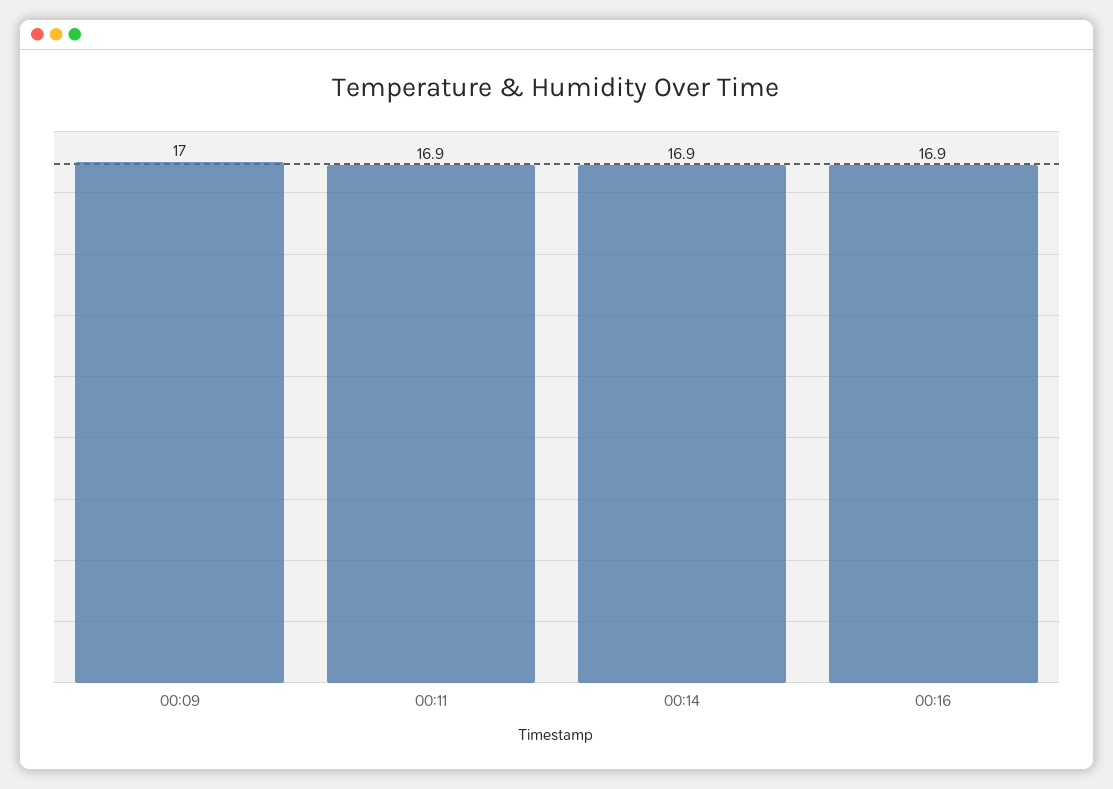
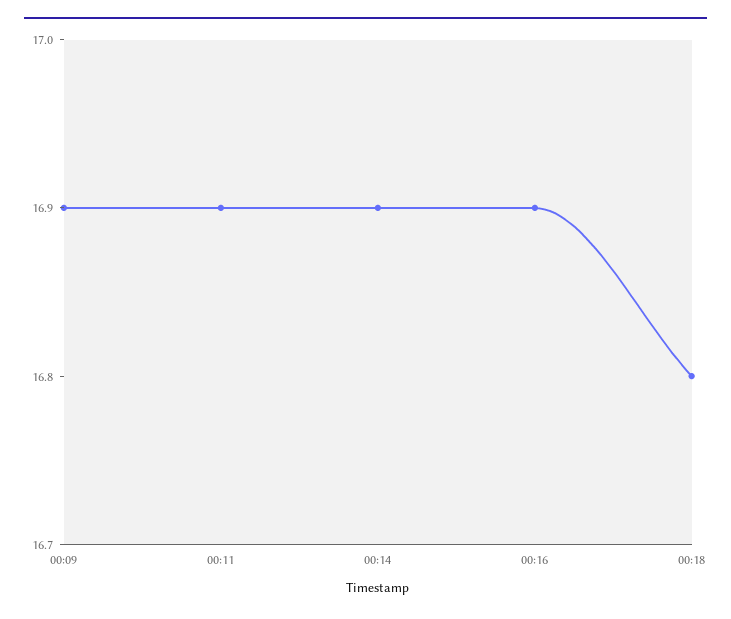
00:09: 17 -> 16.9
00:18: none -> 16.8

